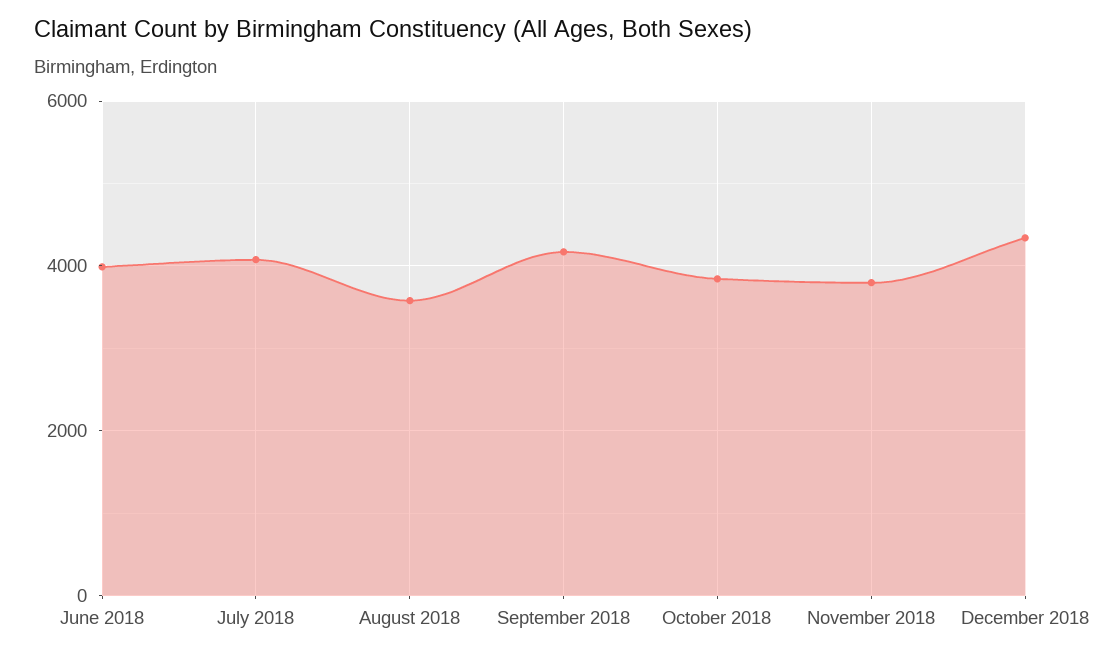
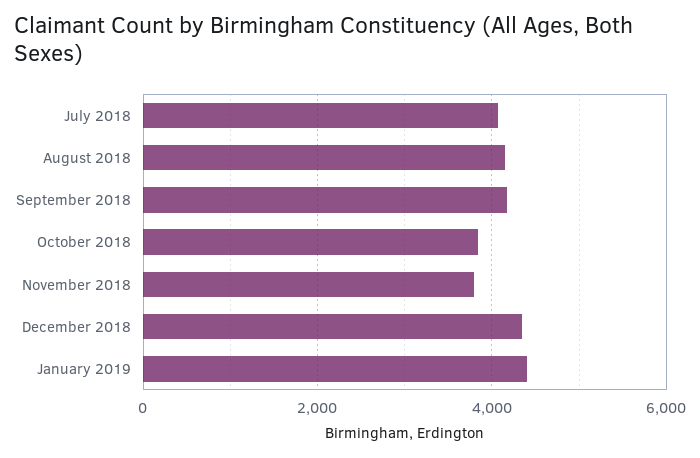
June 2018: 4000 -> none
August 2018: 3600 -> 4200
January 2019: none -> 4400

